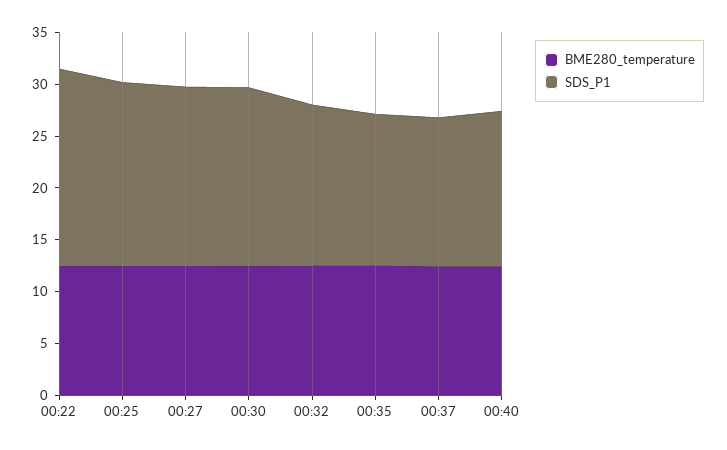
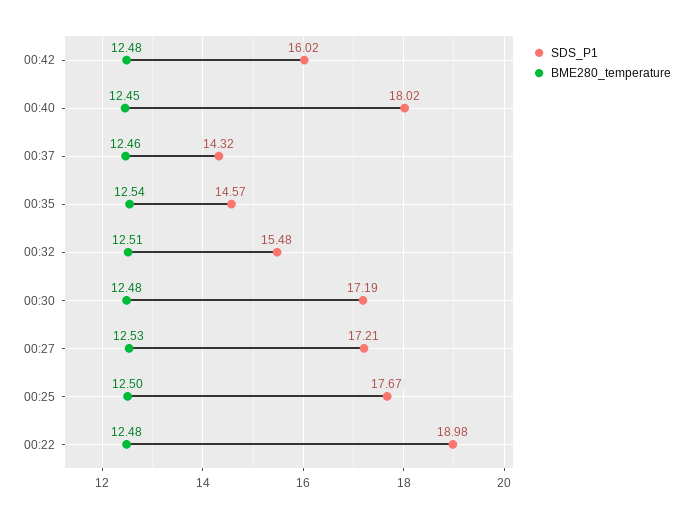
SDS_P1, 00:40: 15 -> 18.02
SDS_P1, 00:42: none -> 16.02
BME280_temperature, 00:42: none -> 12.48

